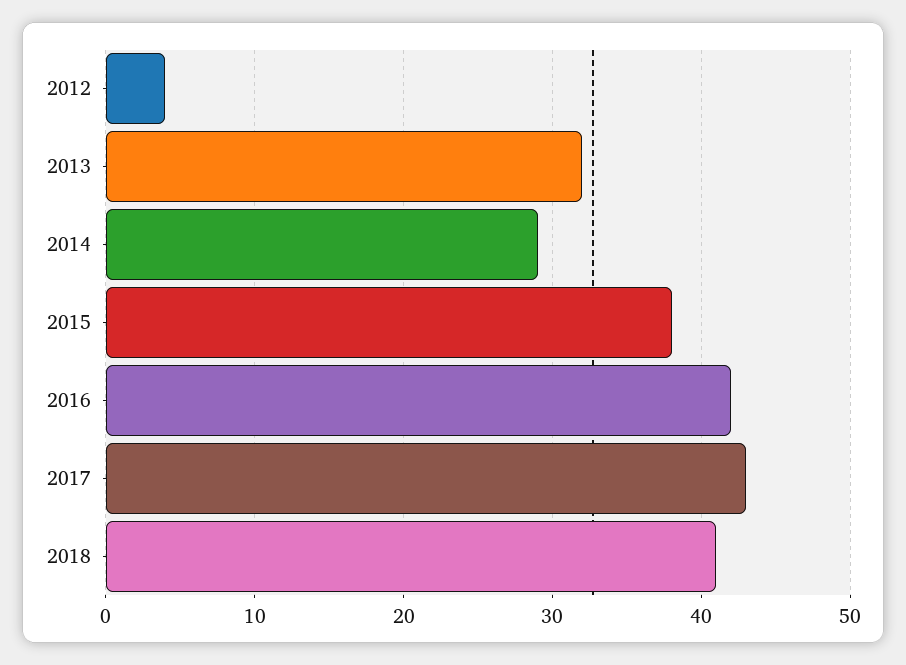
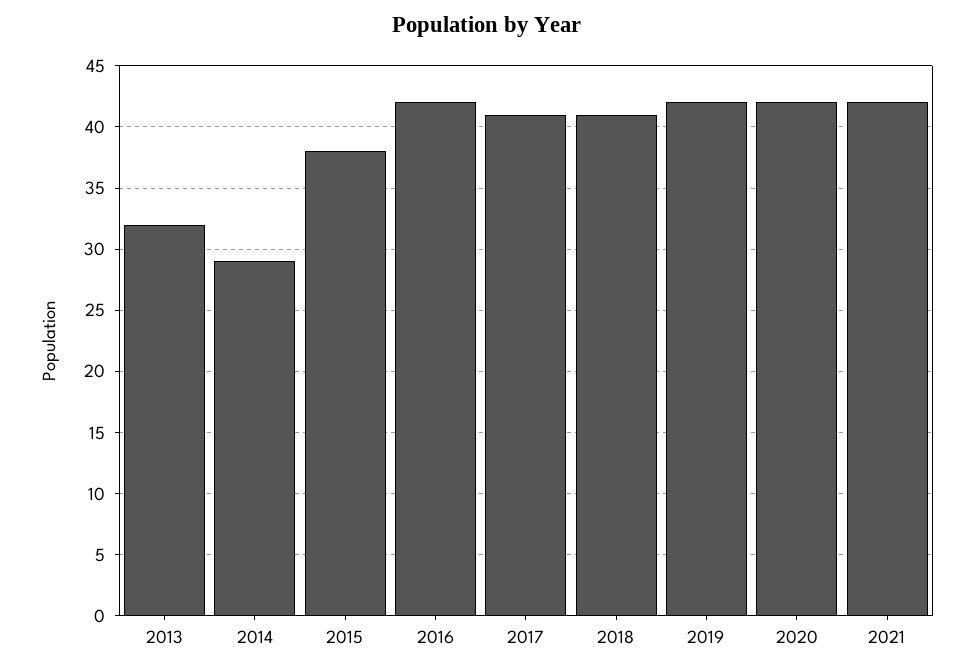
2012: 4 -> none
2017: 43 -> 41
2019: none -> 42
2020: none -> 42
2021: none -> 42

